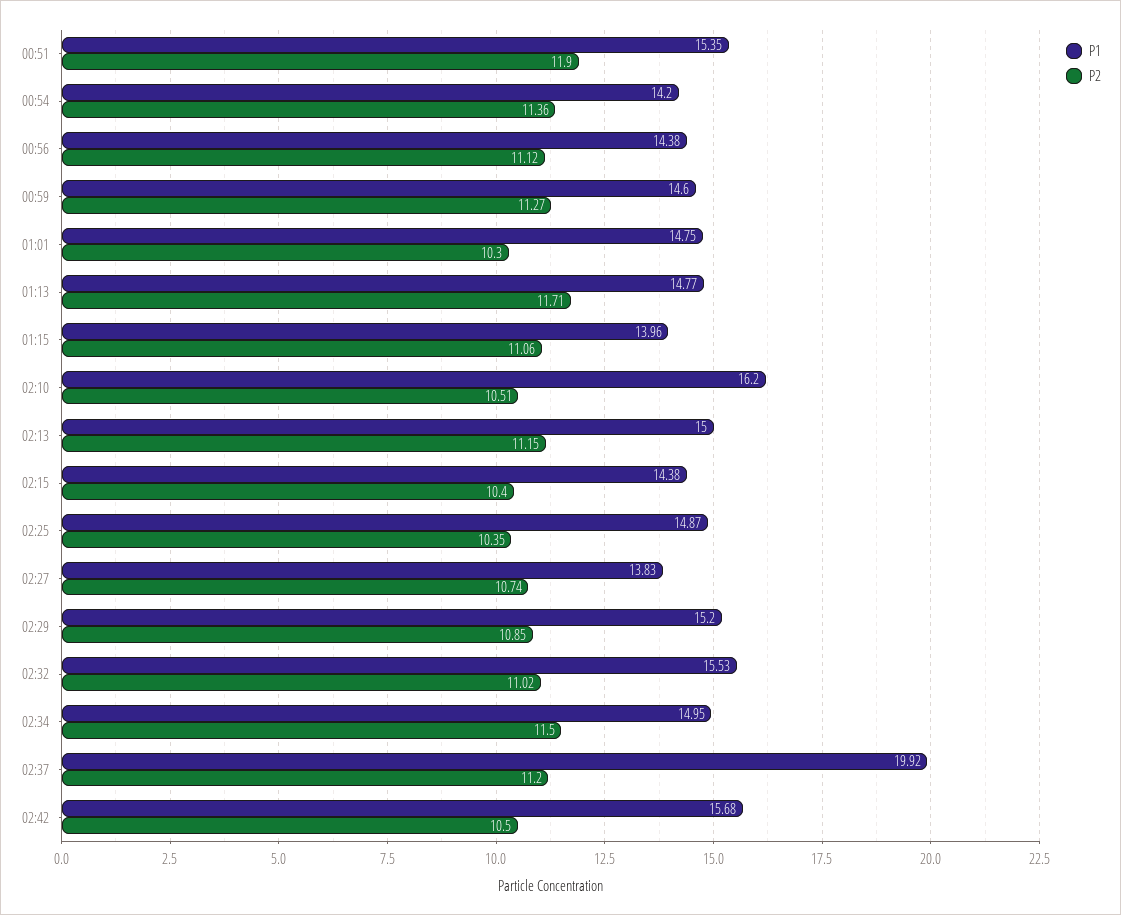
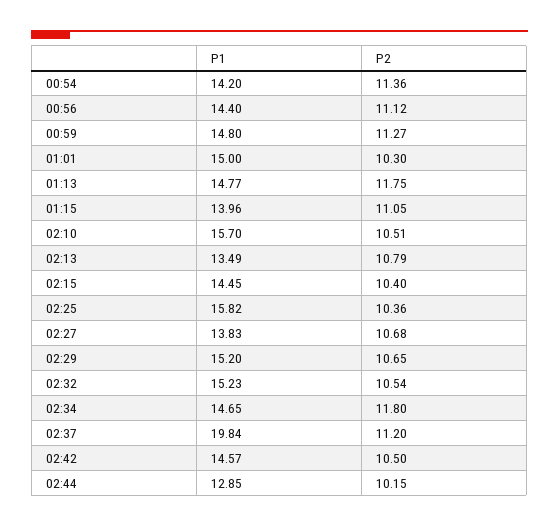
P1, 00:51: 15.35 -> none
P2, 00:51: 11.9 -> none
P1, 00:56: 14.38 -> 14.4
P1, 00:59: 14.6 -> 14.8
P1, 01:01: 14.75 -> 15
P2, 01:13: 11.71 -> 11.75
P2, 01:15: 11.06 -> 11.05
P1, 02:10: 16.2 -> 15.7
P1, 02:13: 15 -> 13.49
P2, 02:13: 11.15 -> 10.79
P1, 02:15: 14.38 -> 14.45
P1, 02:25: 14.87 -> 15.82
P2, 02:25: 10.35 -> 10.36
P2, 02:27: 10.74 -> 10.68
P2, 02:29: 10.85 -> 10.65
P1, 02:32: 15.53 -> 15.23
P2, 02:32: 11.02 -> 10.54
P1, 02:34: 14.95 -> 14.65
P2, 02:34: 11.5 -> 11.8
P1, 02:37: 19.92 -> 19.84
P1, 02:42: 15.68 -> 14.57
P1, 02:44: none -> 12.85
P2, 02:44: none -> 10.15

